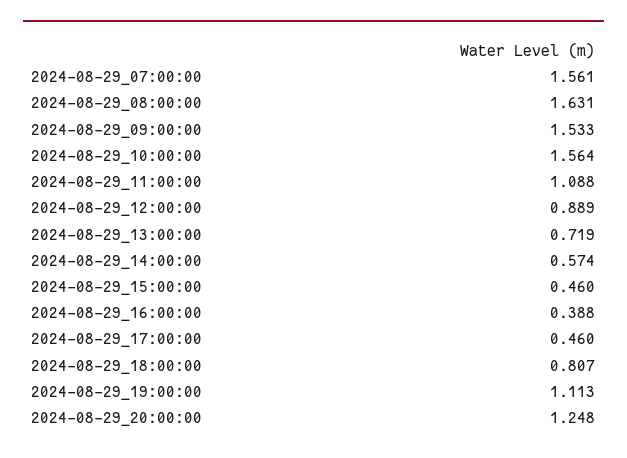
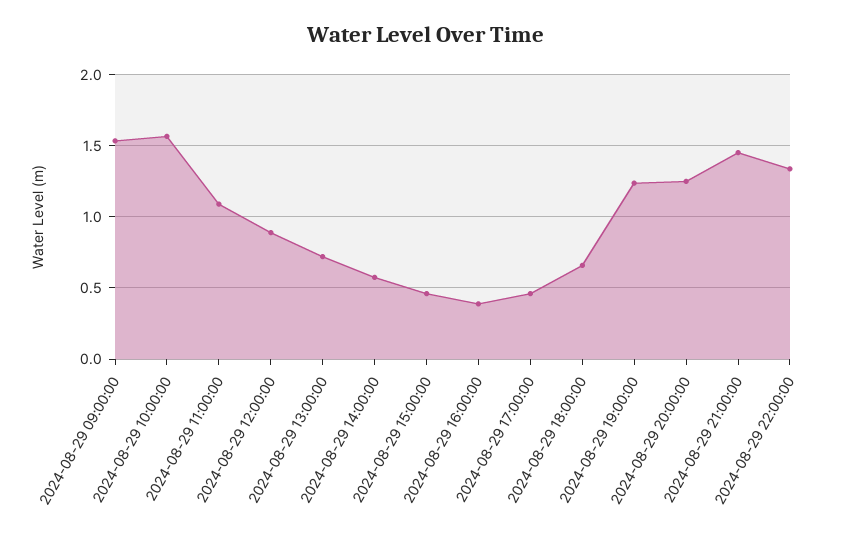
2024-08-29_07:00:00: 1.561 -> none
2024-08-29_08:00:00: 1.631 -> none
2024-08-29_18:00:00: 0.807 -> 0.65
2024-08-29_19:00:00: 1.113 -> 1.25
2024-08-29 21:00:00: none -> 1.45
2024-08-29 22:00:00: none -> 1.35

